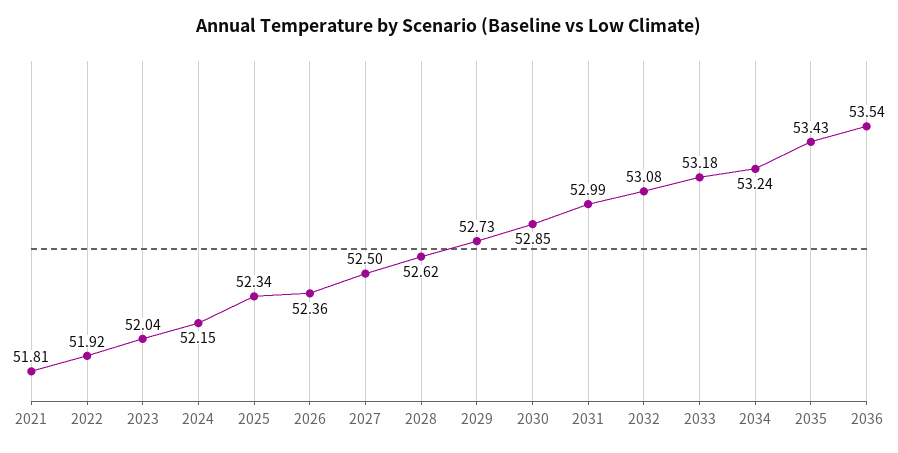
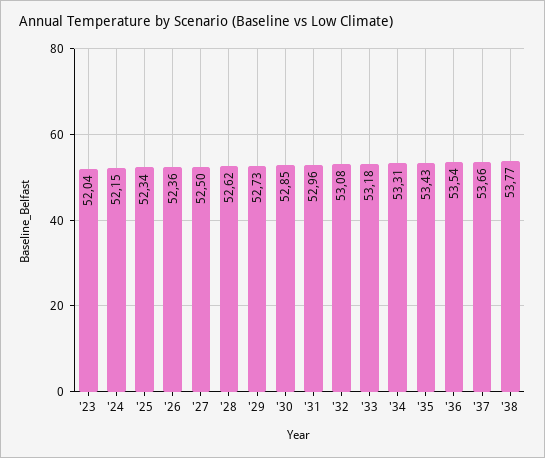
2021: 51.81 -> none
2022: 51.92 -> none
2031: 52.99 -> 52.96
2034: 53.24 -> 53.31
'37: none -> 53.66
'38: none -> 53.77

